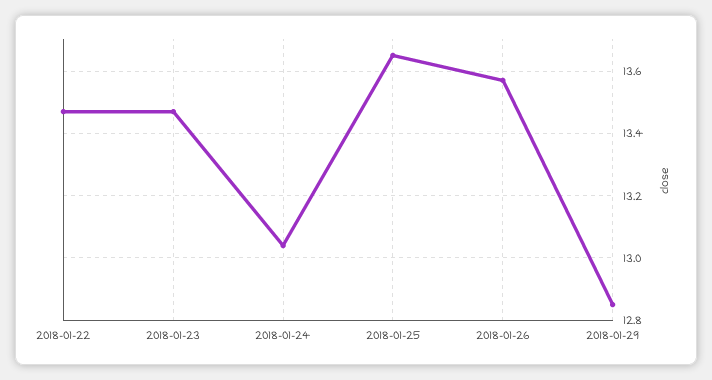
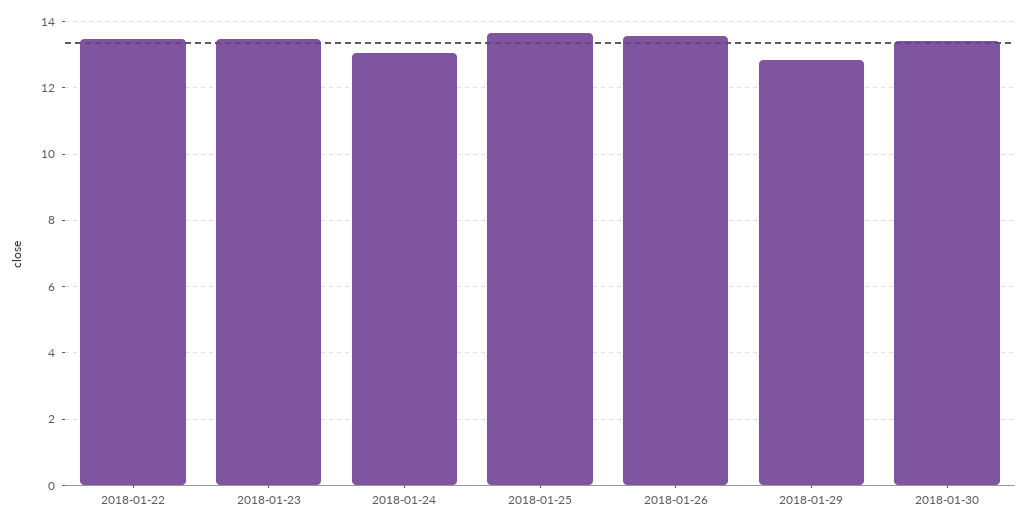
2018-01-30: none -> 13.4

